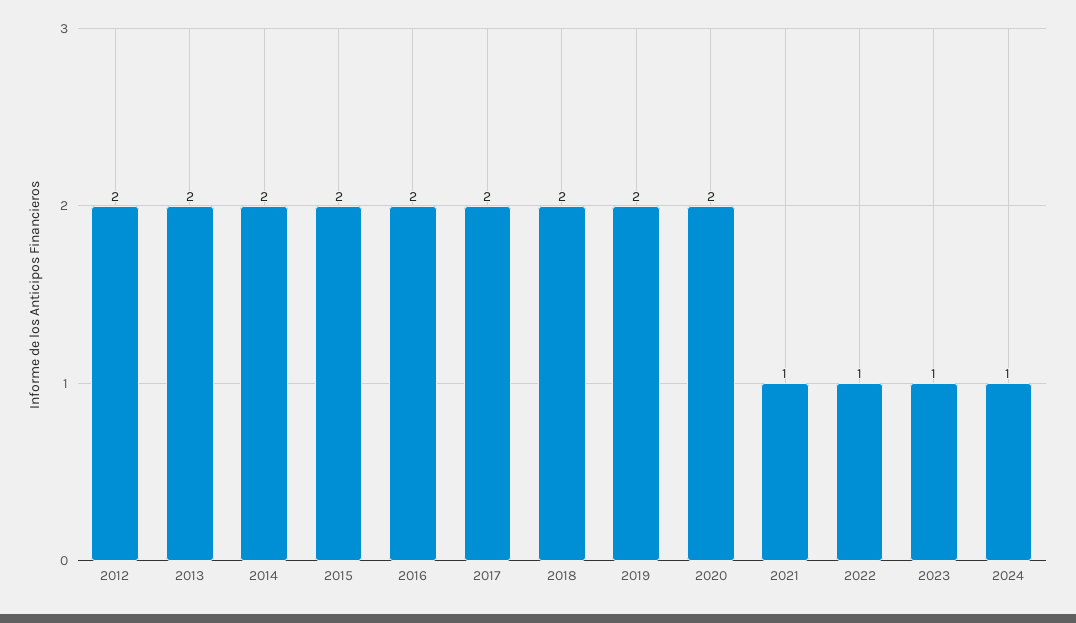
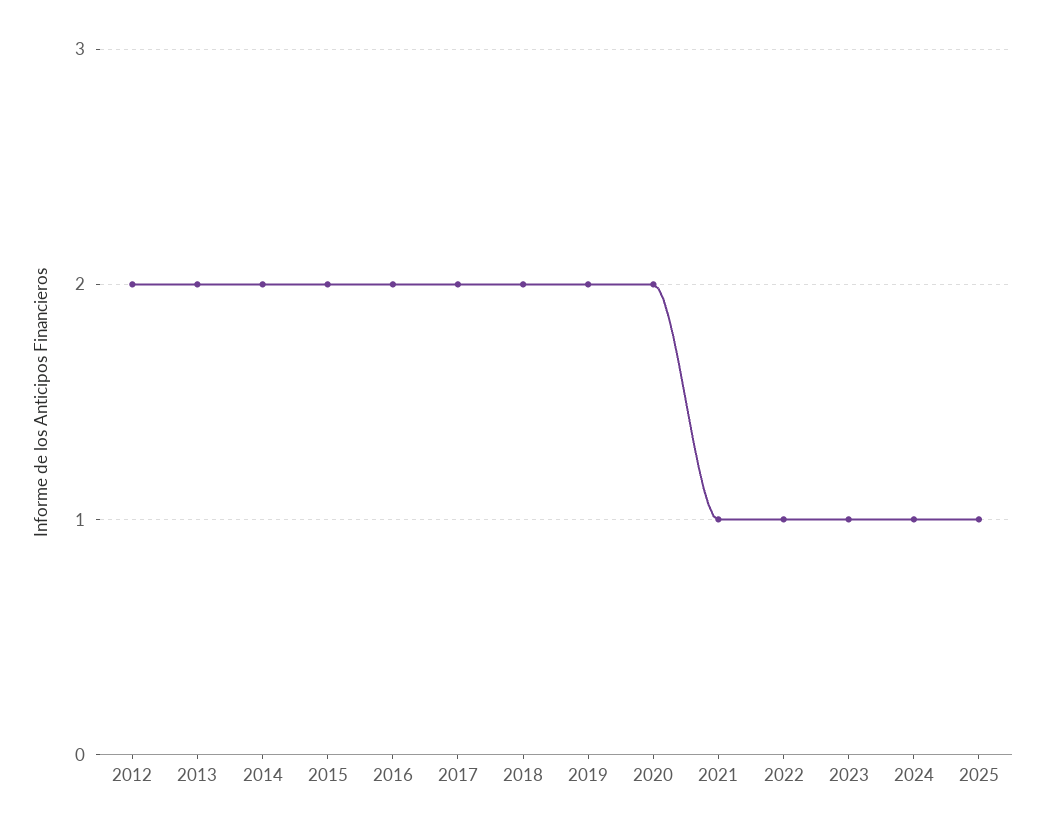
2025: none -> 1

